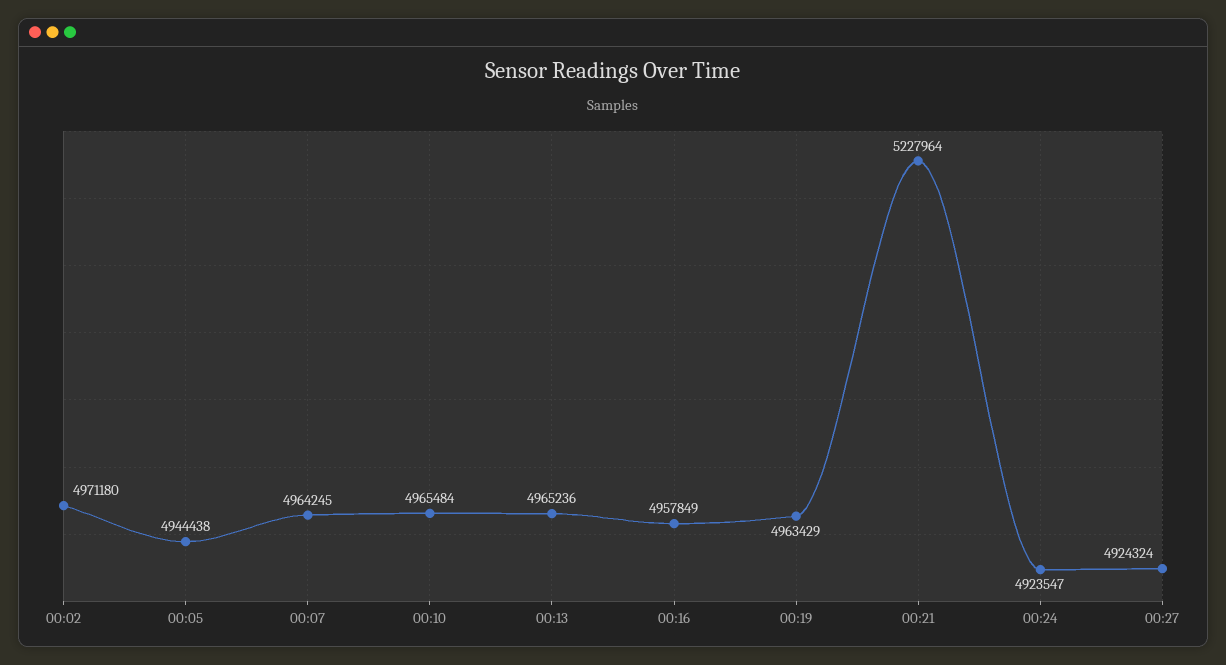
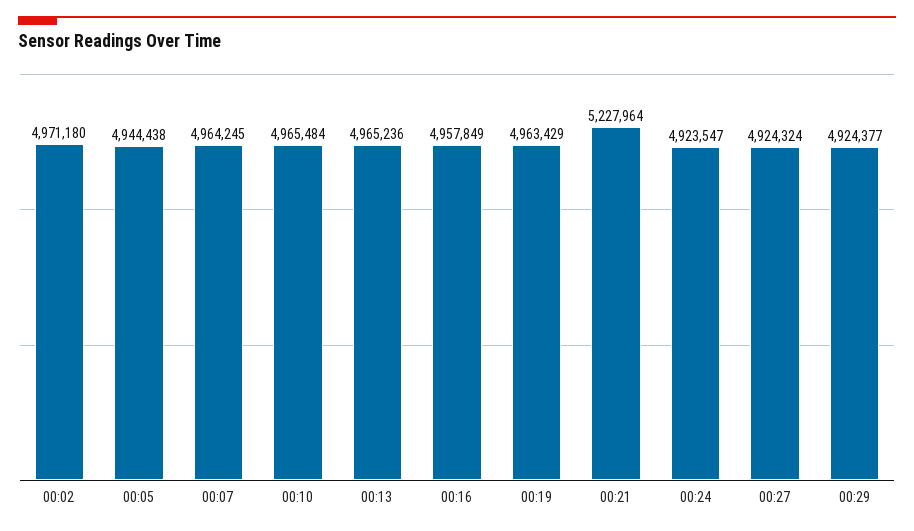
00:29: none -> 4924377

